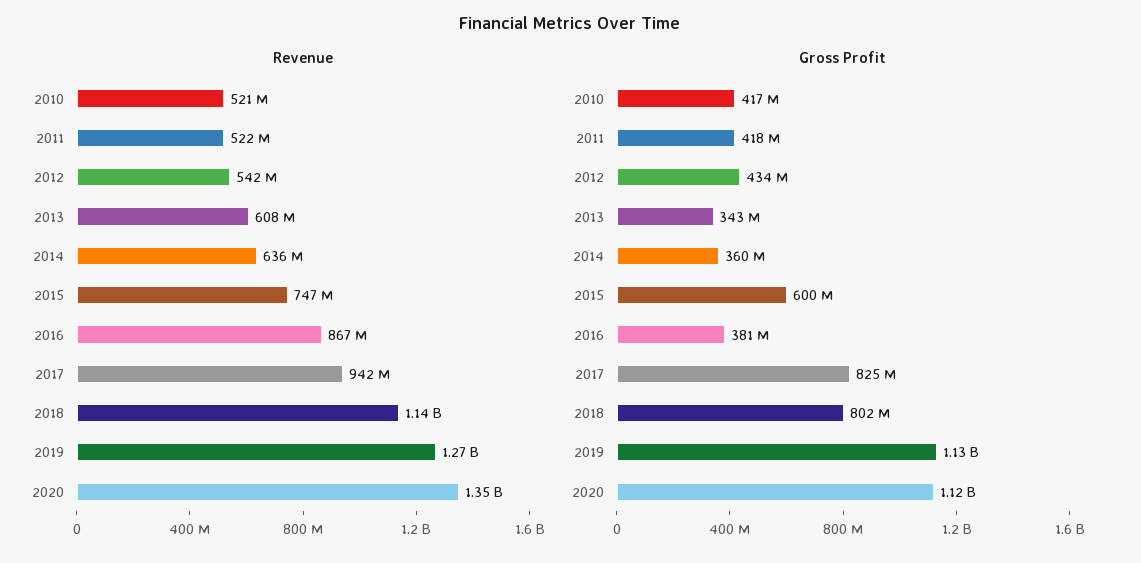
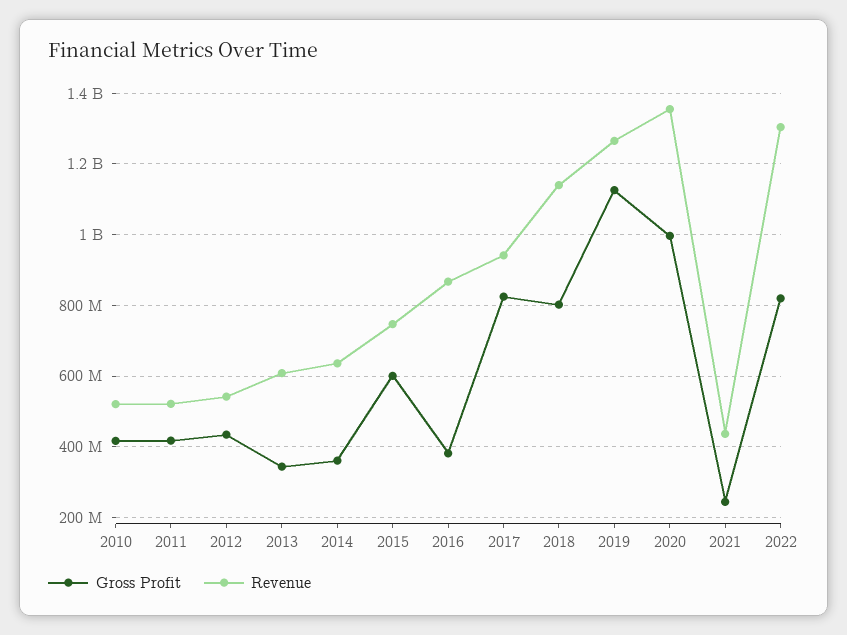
Gross Profit, 2020: 1120000000 -> 1000000000
Gross Profit, 2021: none -> 240000000
Revenue, 2021: none -> 440000000
Gross Profit, 2022: none -> 820000000
Revenue, 2022: none -> 1300000000

